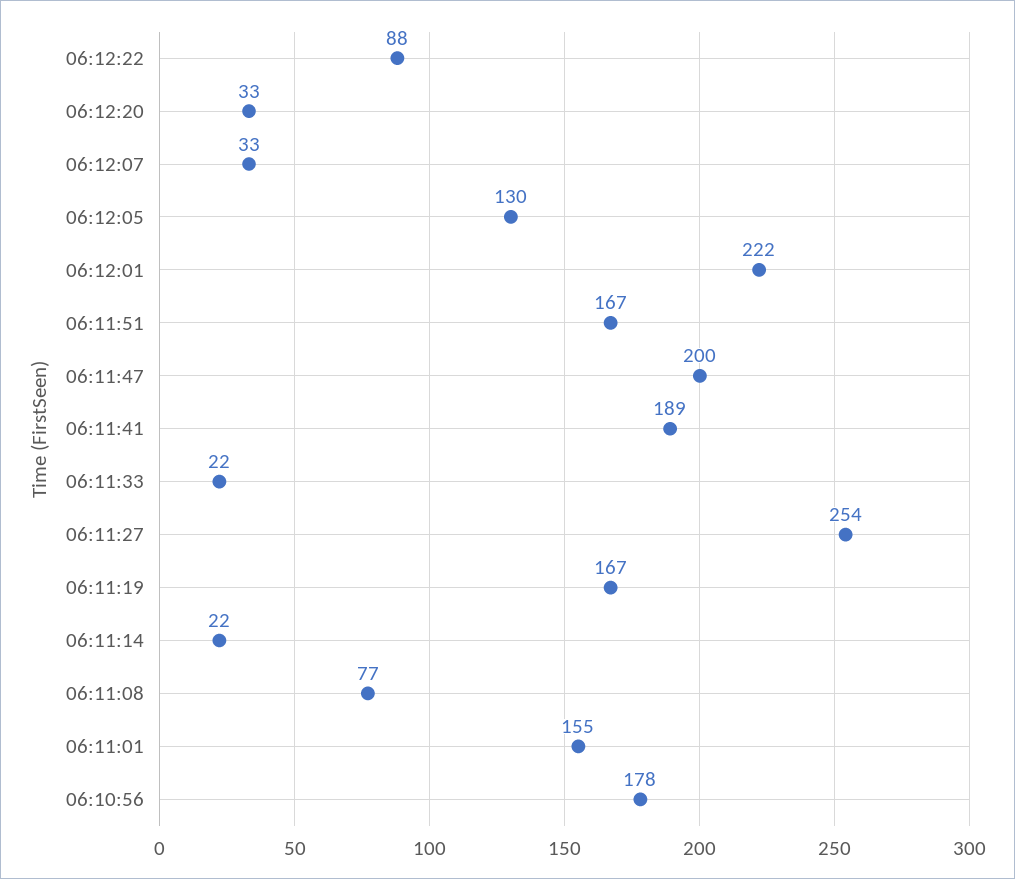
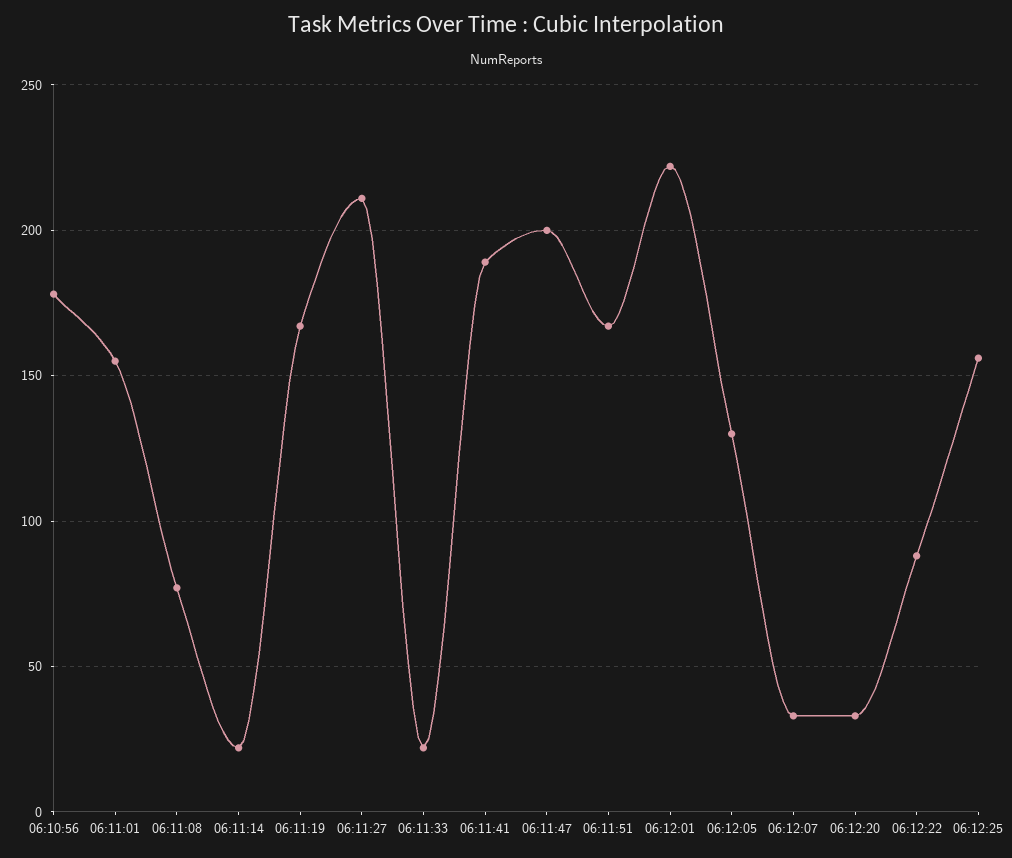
06:11:27: 254 -> 210
06:12:25: none -> 155

